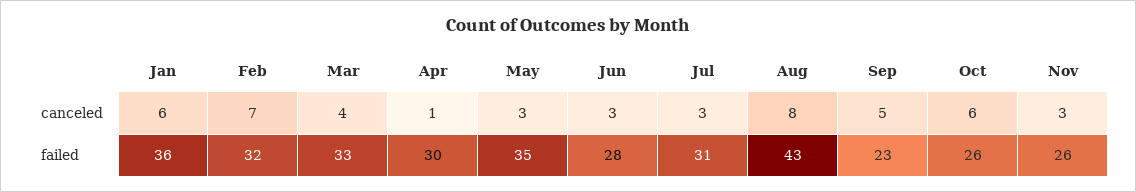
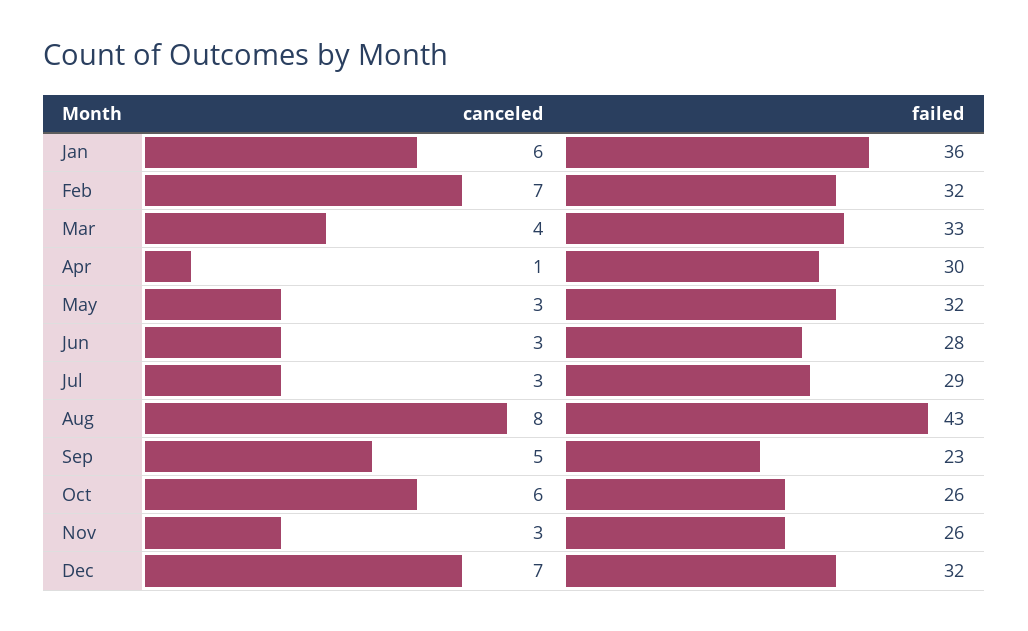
May, failed: 35 -> 32
Jul, failed: 31 -> 29
Dec, canceled: none -> 7
Dec, failed: none -> 32

